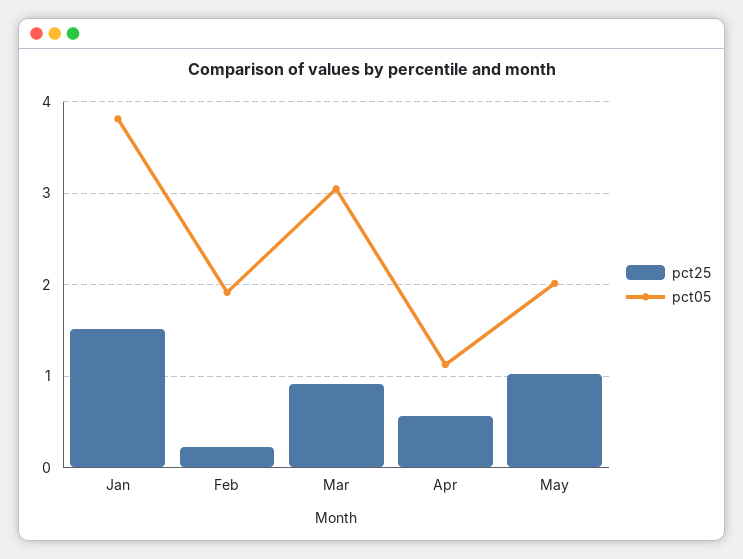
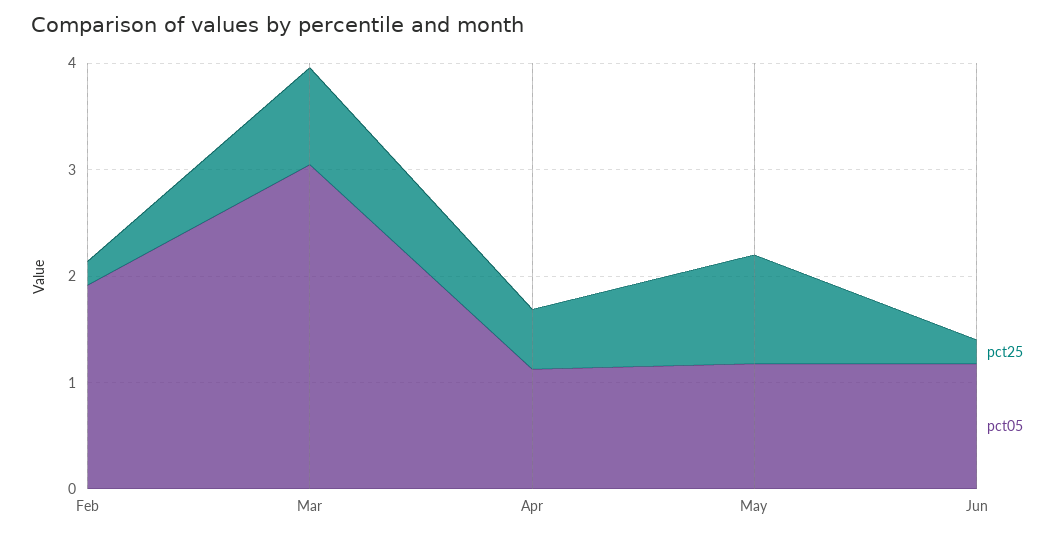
pct25, Jan: 1.5 -> none
pct05, Jan: 3.8 -> none
pct05, May: 2 -> 1.2
pct25, Jun: none -> 0.2
pct05, Jun: none -> 1.2

